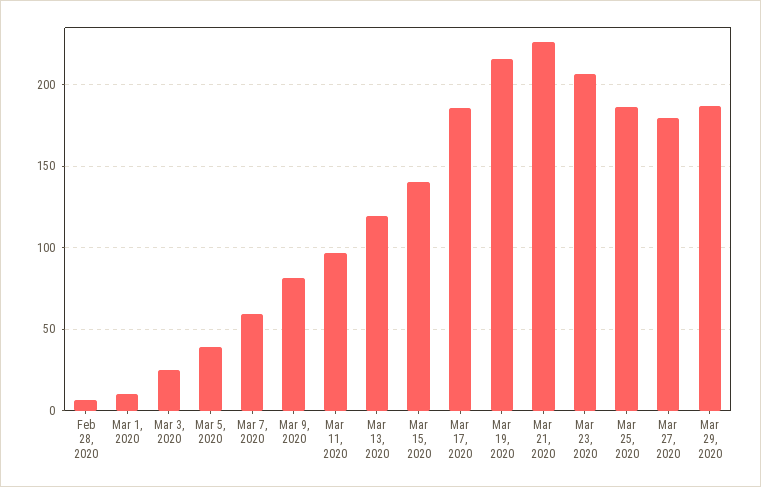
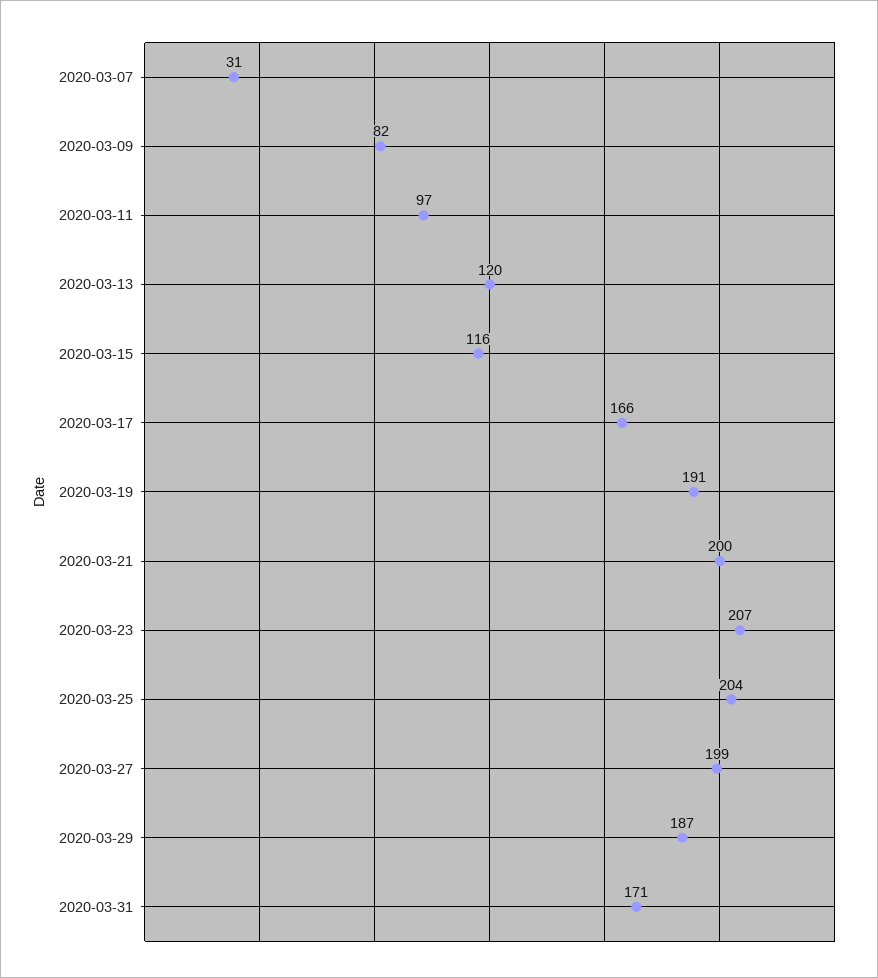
Feb 28, 2020: 5 -> none
Mar 1, 2020: 10 -> none
Mar 3, 2020: 25 -> none
Mar 5, 2020: 40 -> none
Mar 7, 2020: 60 -> 31
Mar 15, 2020: 140 -> 116
Mar 17, 2020: 185 -> 166
Mar 19, 2020: 215 -> 191
Mar 21, 2020: 225 -> 200
Mar 25, 2020: 185 -> 204
Mar 27, 2020: 180 -> 199
2020-03-31: none -> 171

